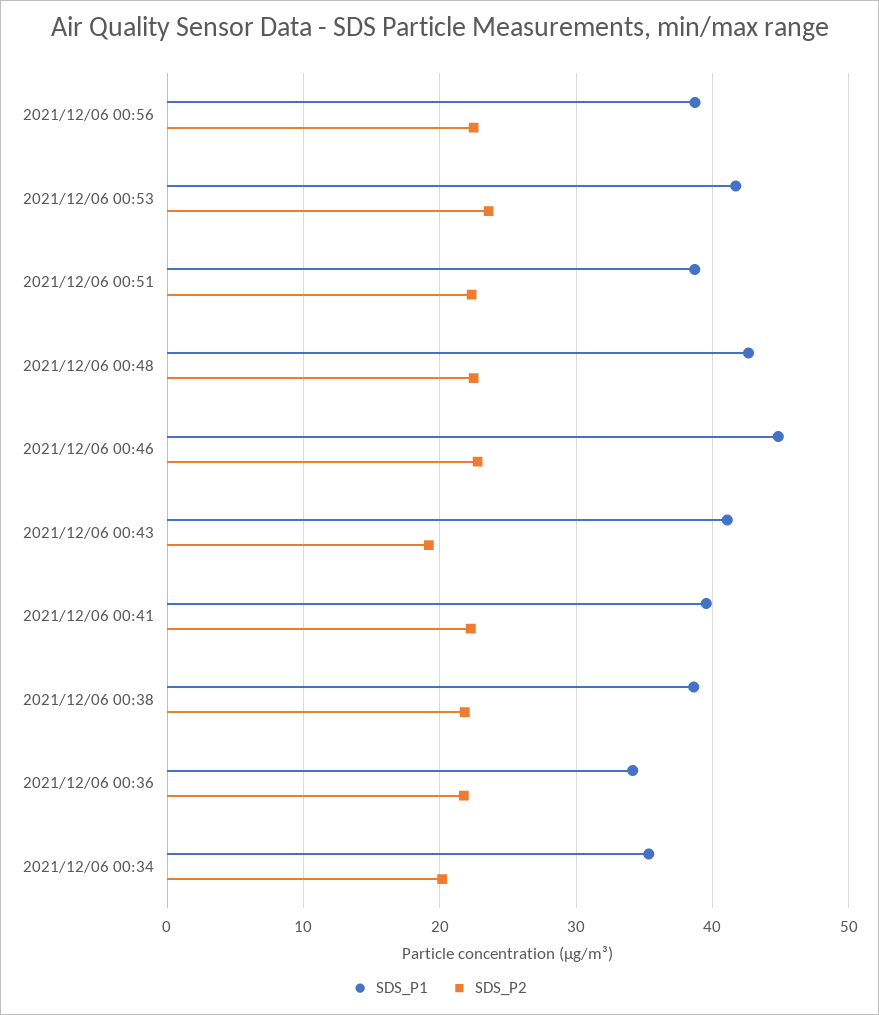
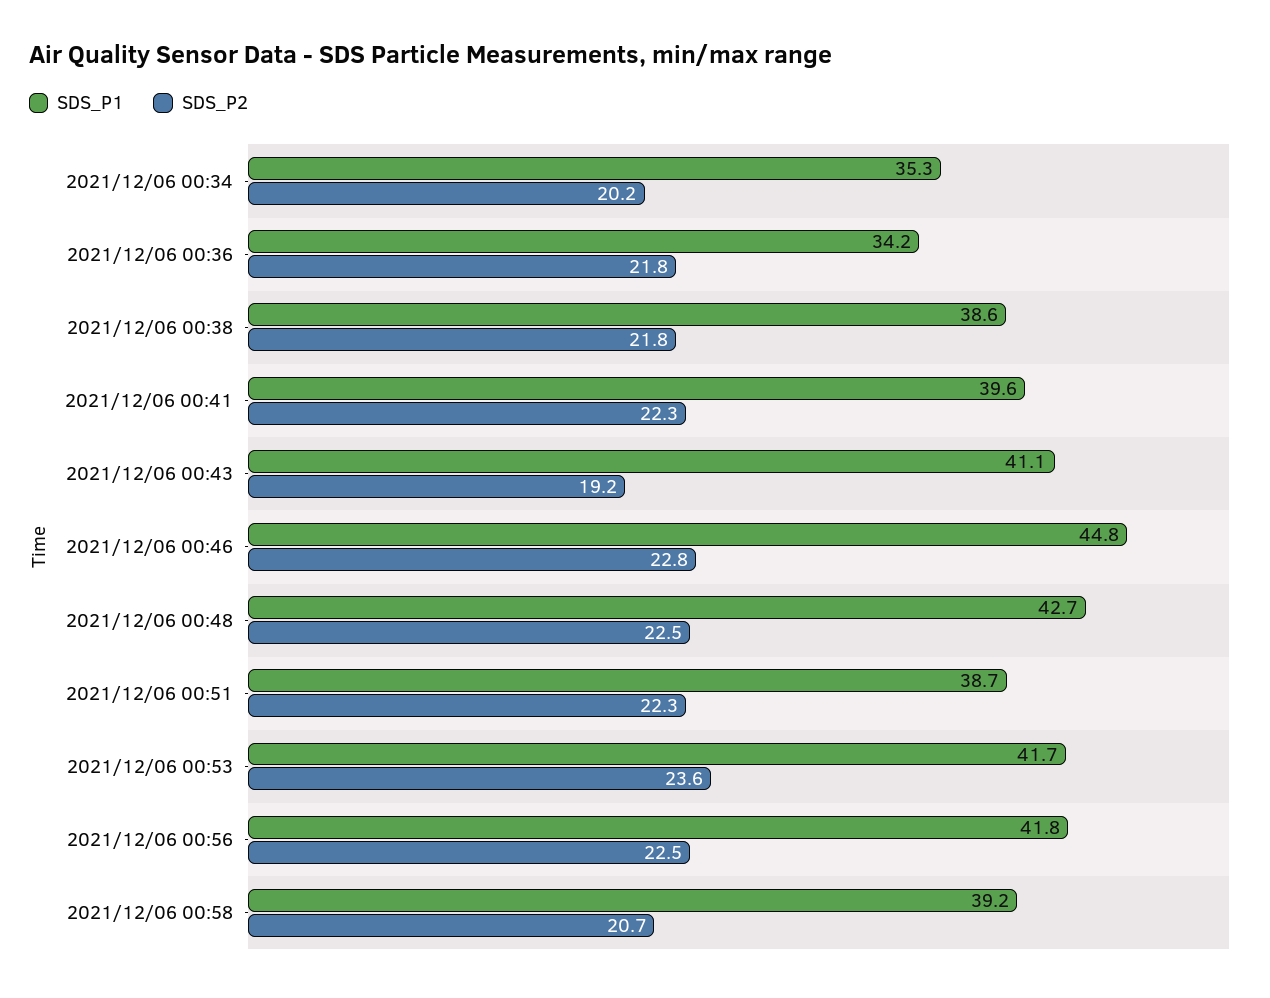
SDS_P1, 2021/12/06 00:56: 39 -> 41.8
SDS_P1, 2021/12/06 00:58: none -> 39.2
SDS_P2, 2021/12/06 00:58: none -> 20.7

